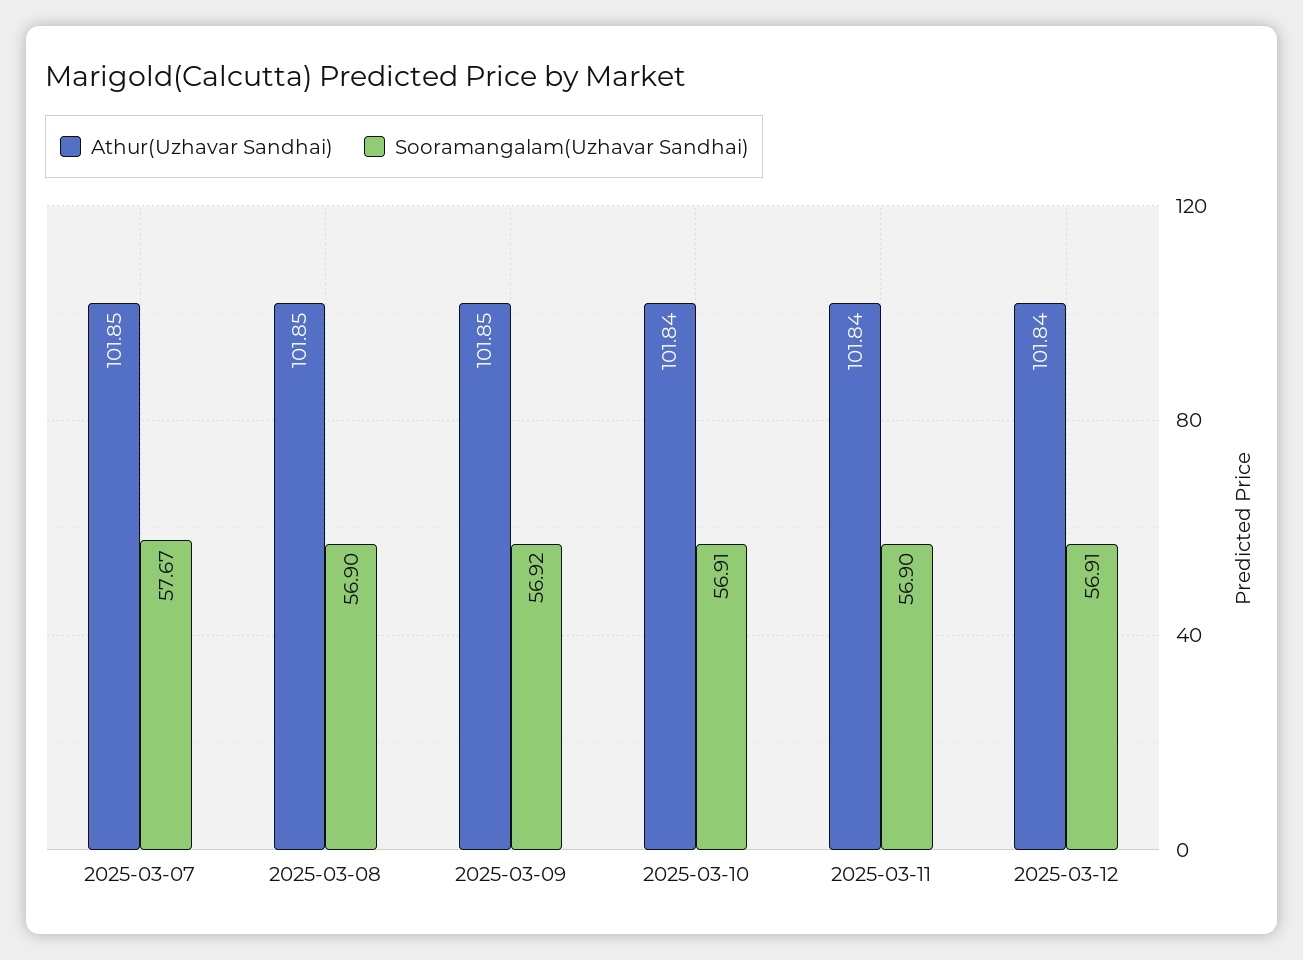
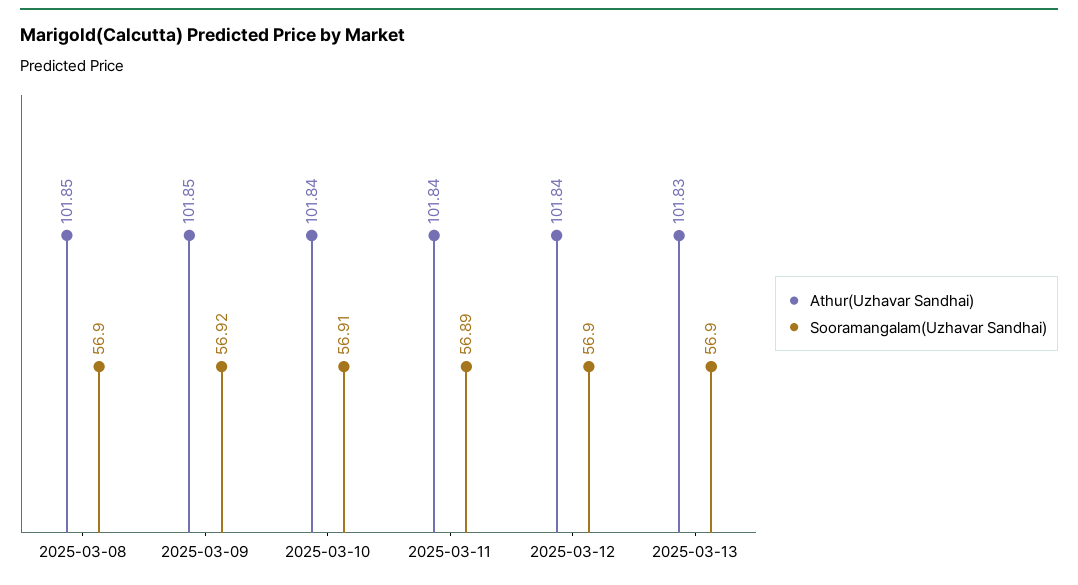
Athur(Uzhavar Sandhai), 2025-03-07: 101.85 -> none
Sooramangalam(Uzhavar Sandhai), 2025-03-07: 57.67 -> none
Sooramangalam(Uzhavar Sandhai), 2025-03-11: 56.9 -> 56.89
Sooramangalam(Uzhavar Sandhai), 2025-03-12: 56.91 -> 56.9
Athur(Uzhavar Sandhai), 2025-03-13: none -> 101.83
Sooramangalam(Uzhavar Sandhai), 2025-03-13: none -> 56.9

